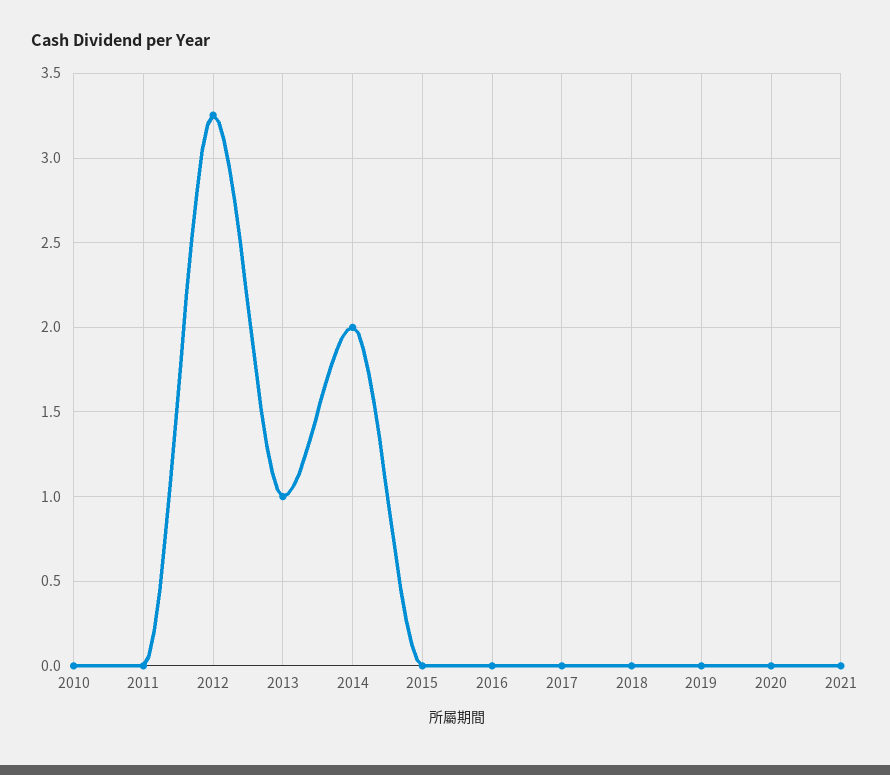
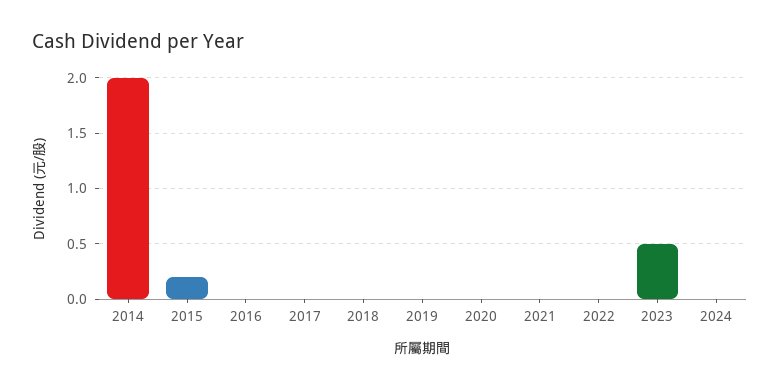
2010: 0 -> none
2011: 0 -> none
2012: 3.25 -> none
2013: 1 -> none
2015: 0 -> 0.2
2022: none -> 0
2023: none -> 0.5
2024: none -> 0

